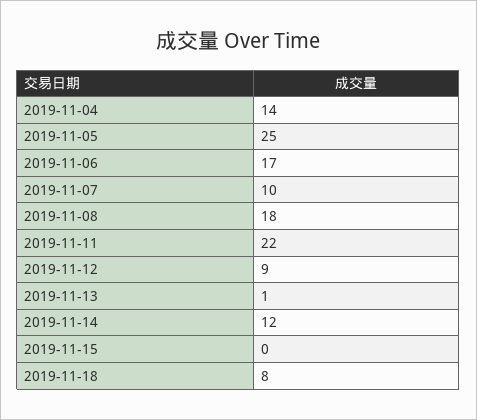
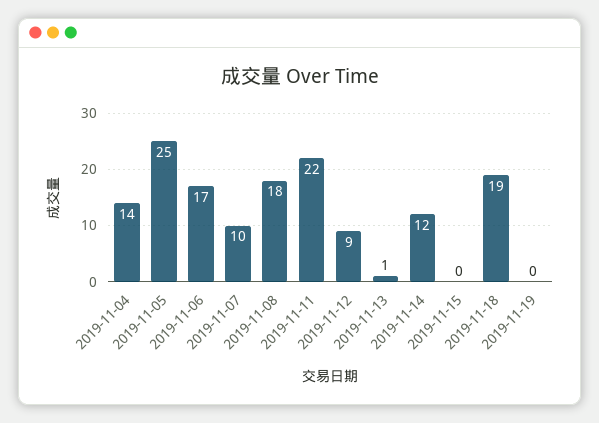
2019-11-18: 8 -> 19
2019-11-19: none -> 0

